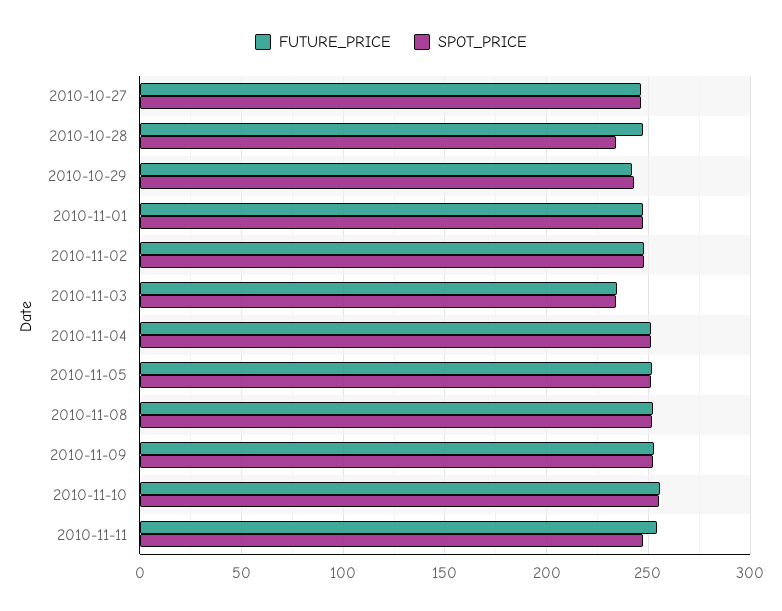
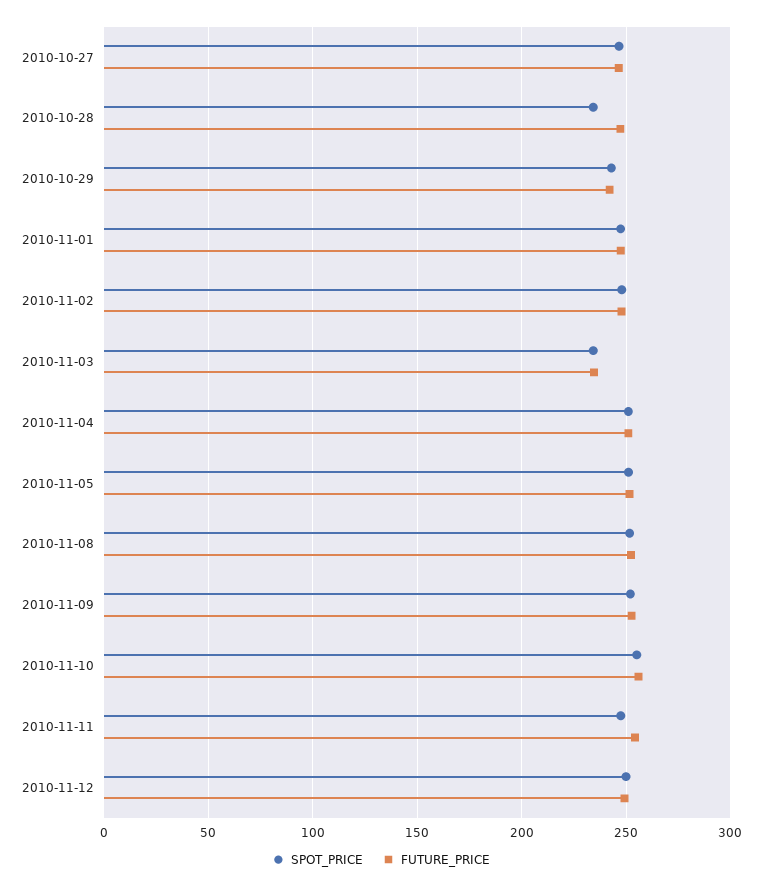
SPOT_PRICE, 2010-11-12: none -> 250
FUTURE_PRICE, 2010-11-12: none -> 250

